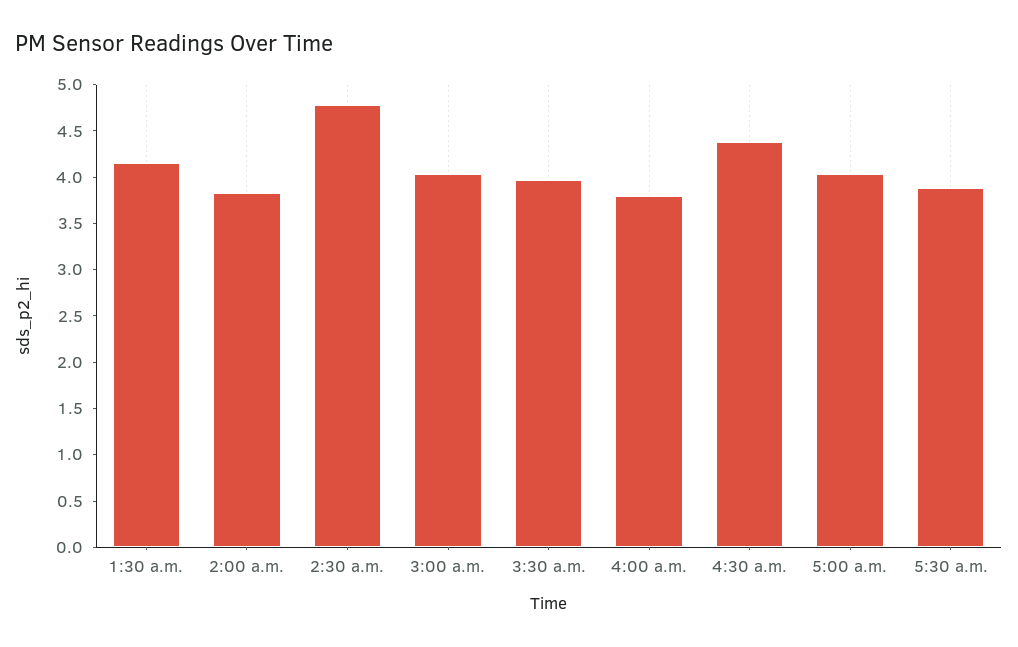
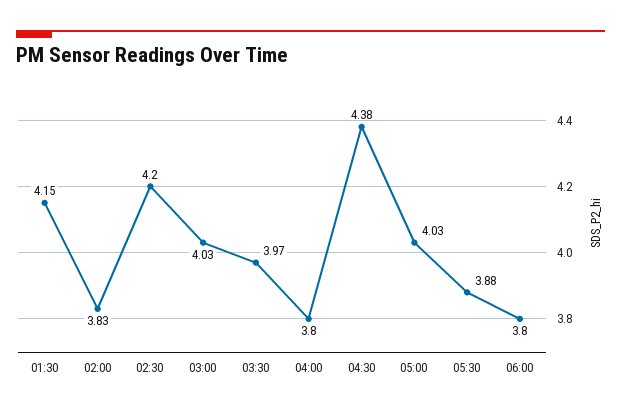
2:30 a.m.: 4.8 -> 4.2
06:00: none -> 3.8

